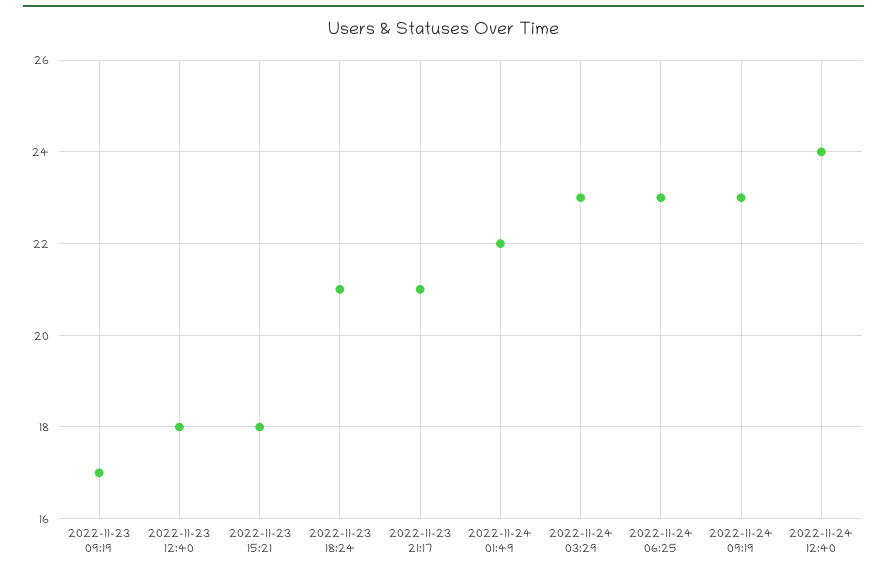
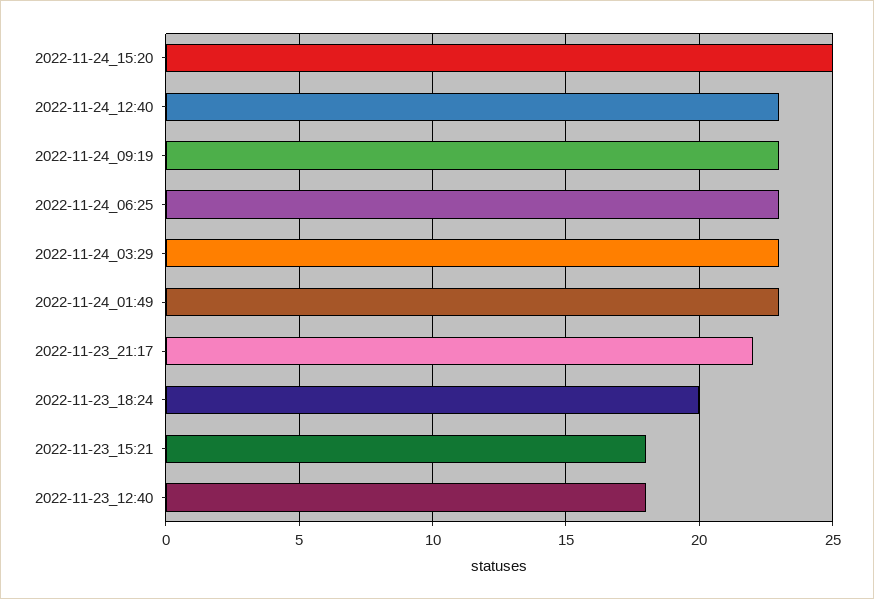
2022-11-23 09:19: 17 -> none
2022-11-23 18:24: 21 -> 20
2022-11-23 21:17: 21 -> 22
2022-11-24 01:49: 22 -> 23
2022-11-24 12:40: 24 -> 23
2022-11-24_15:20: none -> 25

